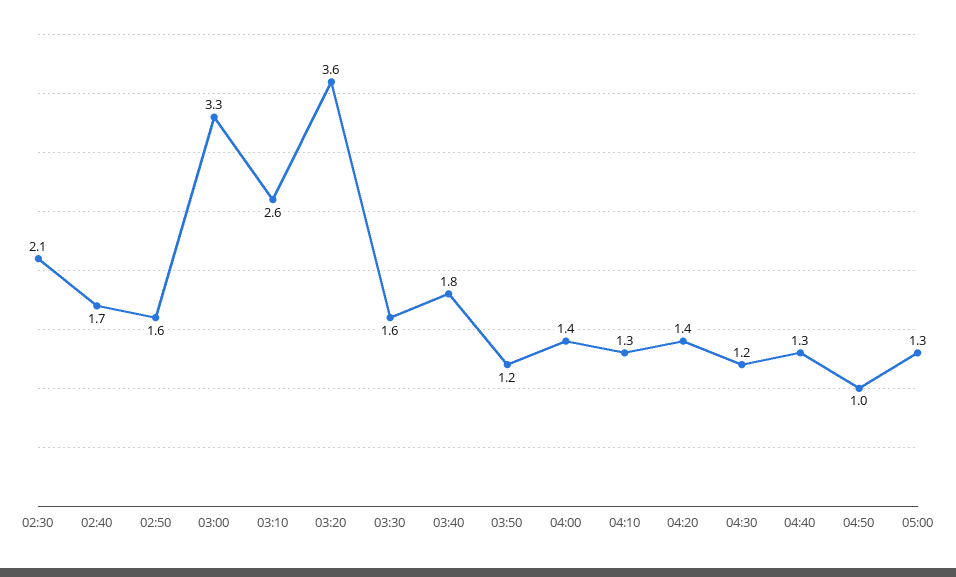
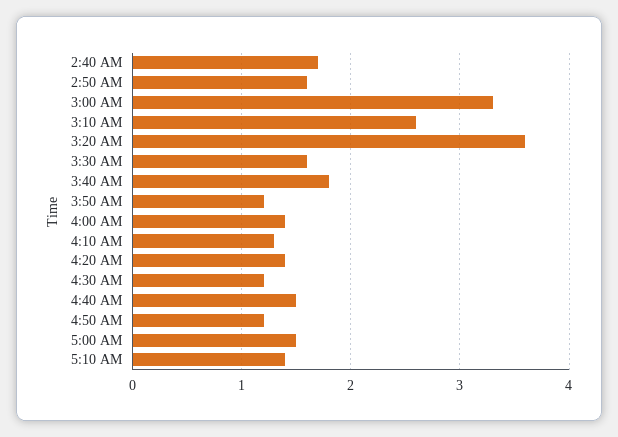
02:30: 2.1 -> none
04:40: 1.3 -> 1.5
04:50: 1 -> 1.2
05:00: 1.3 -> 1.5
5:10 AM: none -> 1.4

